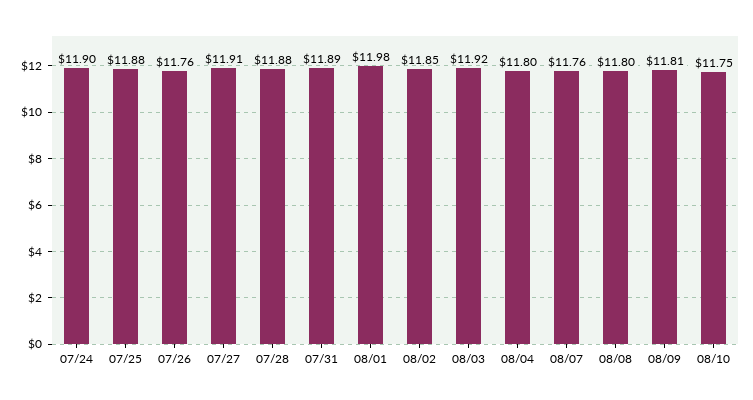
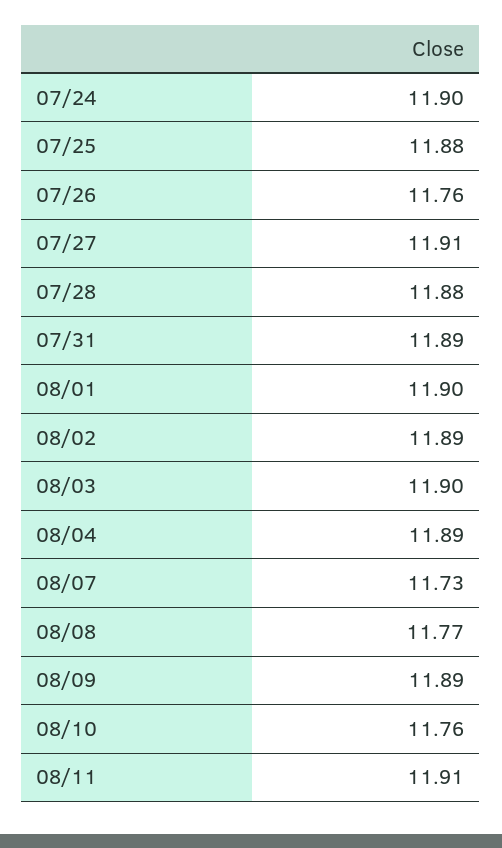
08/01: 11.98 -> 11.9
08/02: 11.85 -> 11.89
08/03: 11.92 -> 11.9
08/04: 11.8 -> 11.89
08/07: 11.76 -> 11.73
08/08: 11.8 -> 11.77
08/09: 11.81 -> 11.89
08/10: 11.75 -> 11.76
08/11: none -> 11.91

